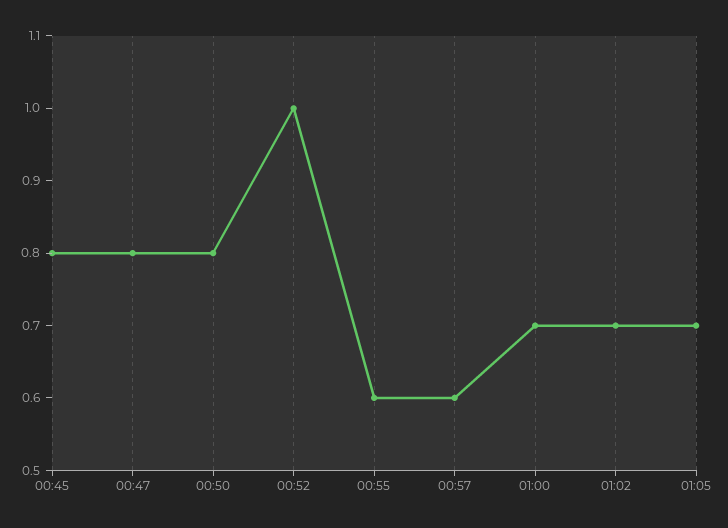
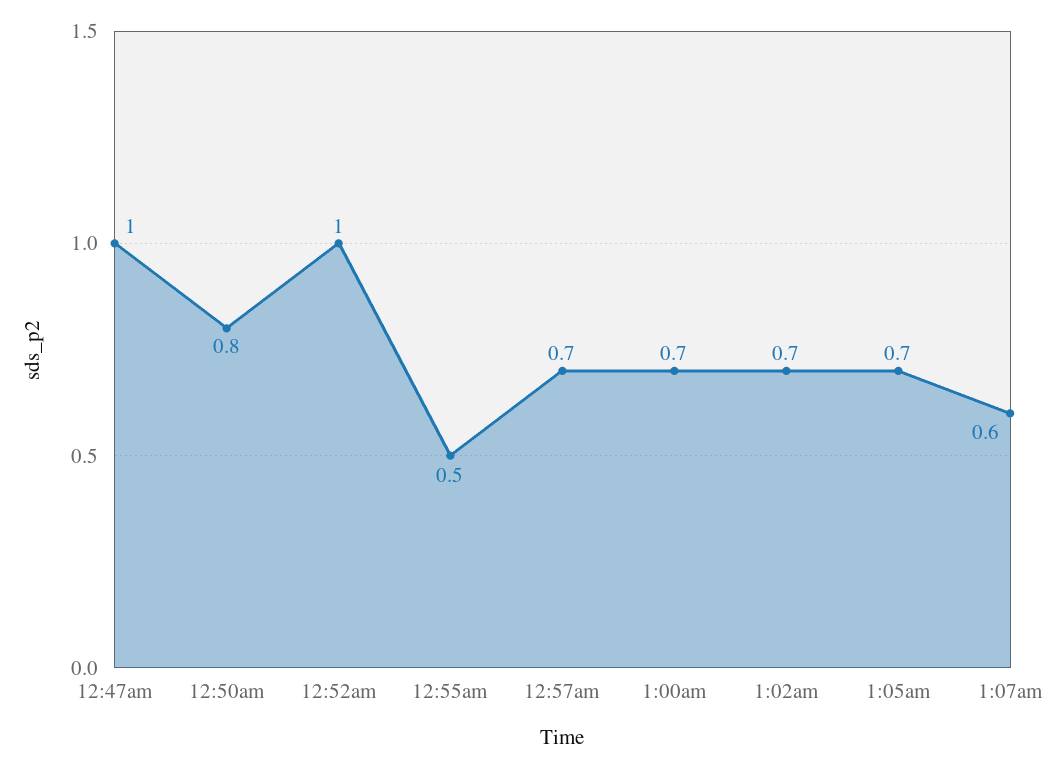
00:45: 0.8 -> none
00:47: 0.8 -> 1
00:55: 0.6 -> 0.5
00:57: 0.6 -> 0.7
1:07am: none -> 0.6

